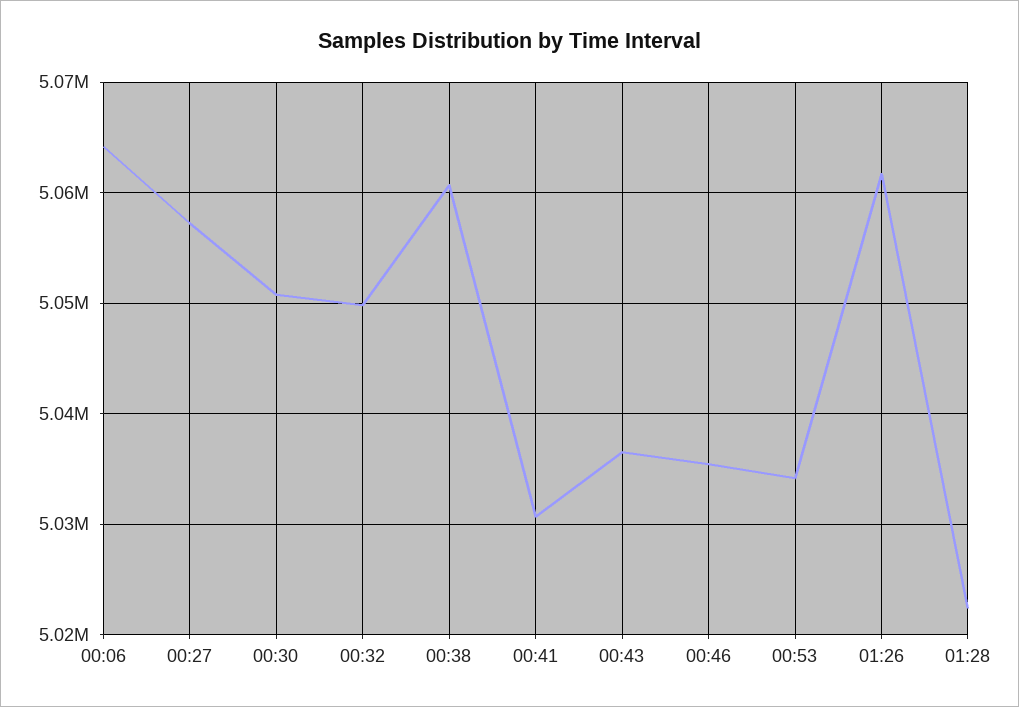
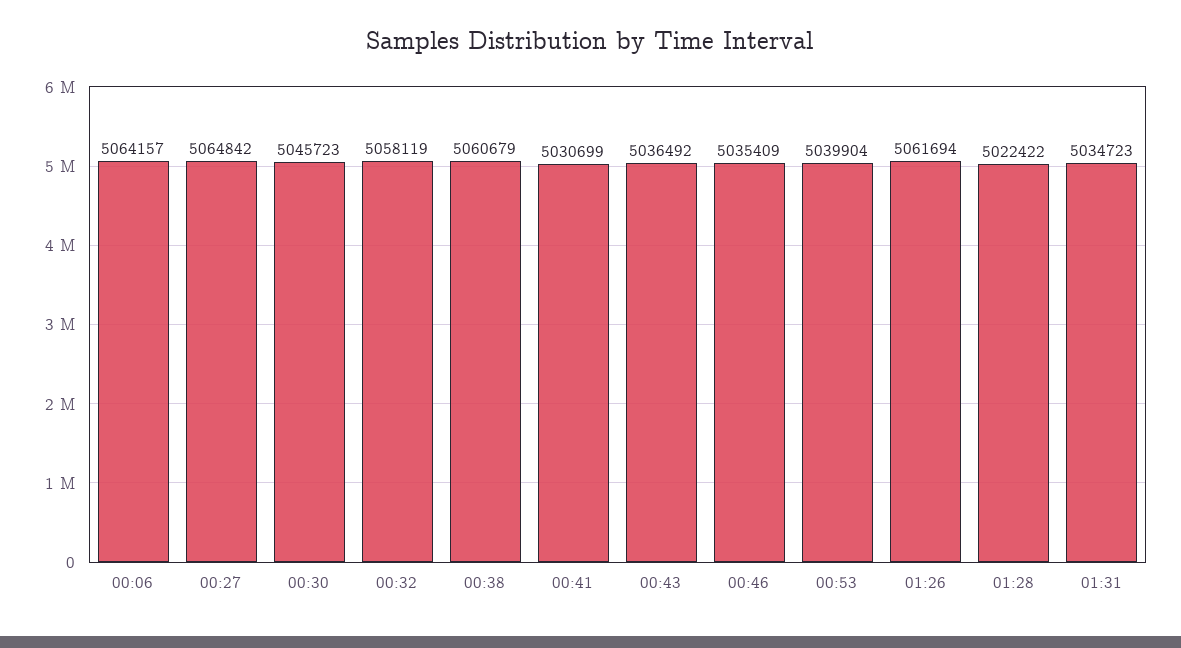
00:27: 5057000 -> 5064842
00:30: 5051000 -> 5045723
00:32: 5050000 -> 5058119
00:53: 5034000 -> 5039904
01:31: none -> 5034723

